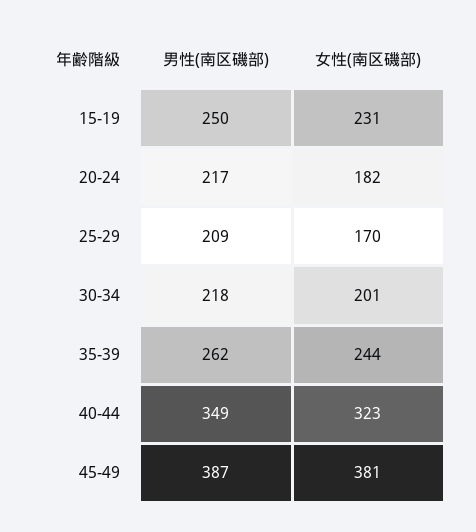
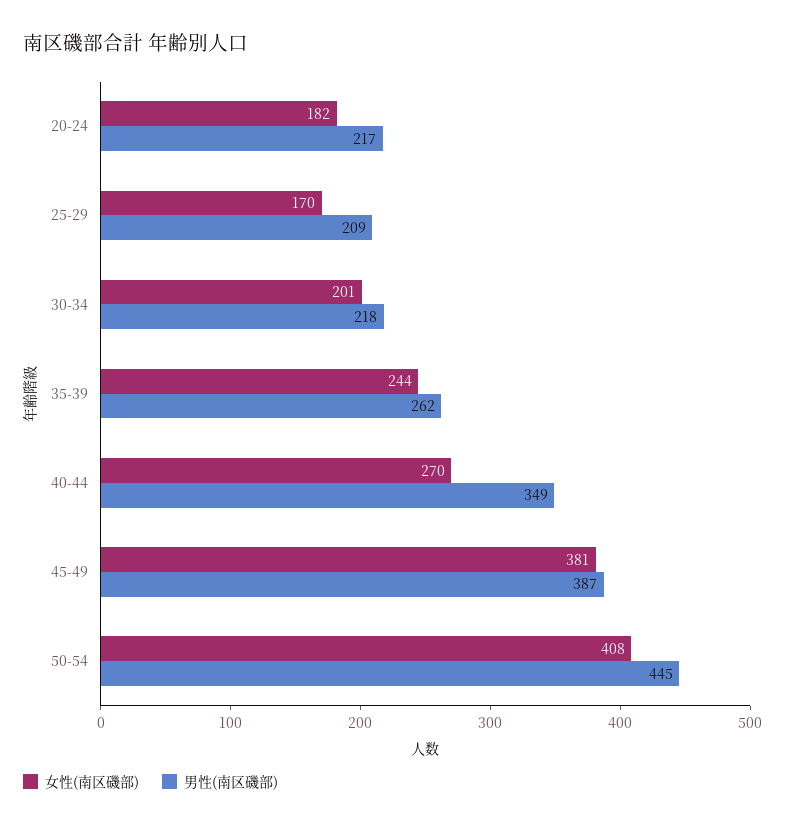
男性(南区磯部), 15-19: 250 -> none
女性(南区磯部), 15-19: 231 -> none
女性(南区磯部), 40-44: 323 -> 270
女性(南区磯部), 50-54: none -> 408
男性(南区磯部), 50-54: none -> 445

